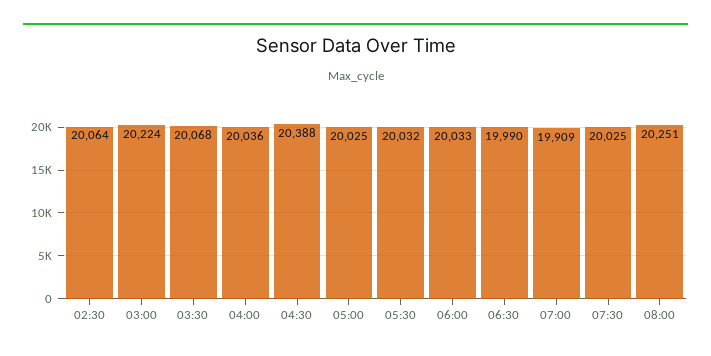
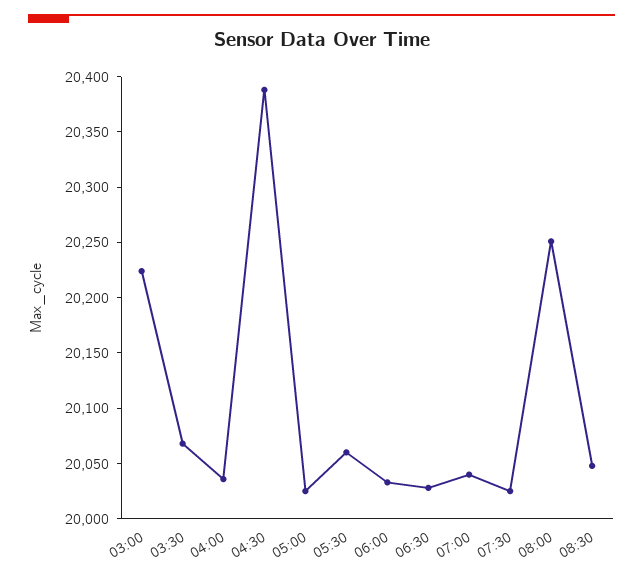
02:30: 20064 -> none
05:30: 20032 -> 20060
06:30: 19990 -> 20030
07:00: 19909 -> 20040
08:30: none -> 20050

